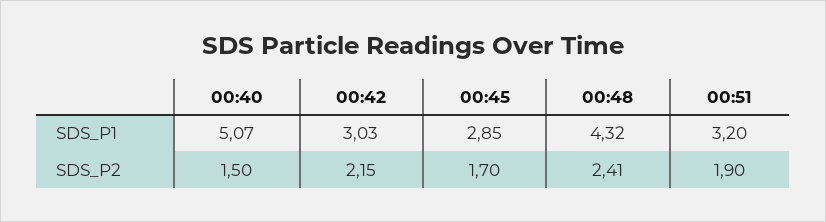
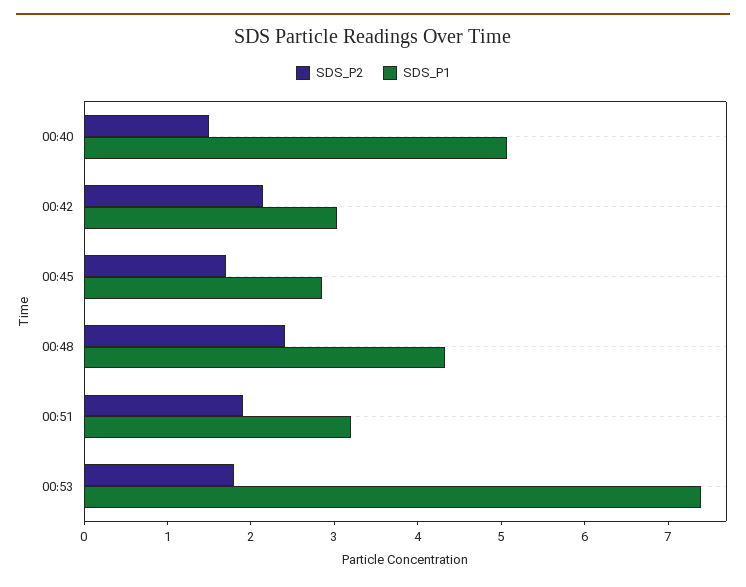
SDS_P2, 00:53: none -> 1.8
SDS_P1, 00:53: none -> 7.4

